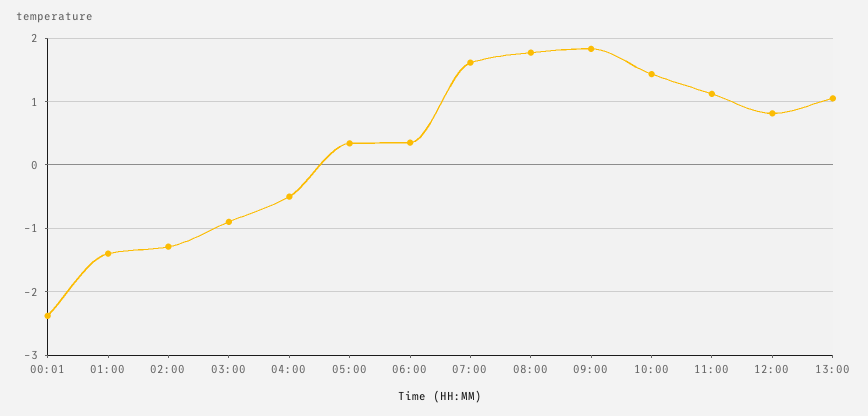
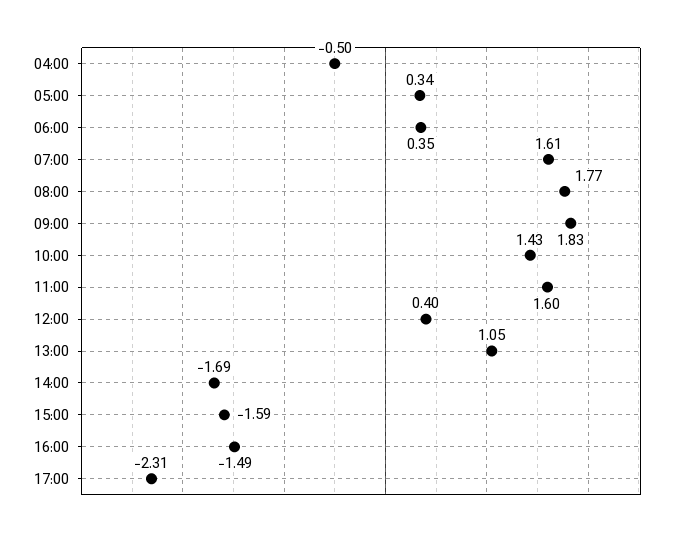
00:01: -2.4 -> none
01:00: -1.4 -> none
02:00: -1.3 -> none
03:00: -0.9 -> none
11:00: 1.1 -> 1.6
12:00: 0.8 -> 0.4
14:00: none -> -1.69
15:00: none -> -1.59
16:00: none -> -1.49
17:00: none -> -2.31

